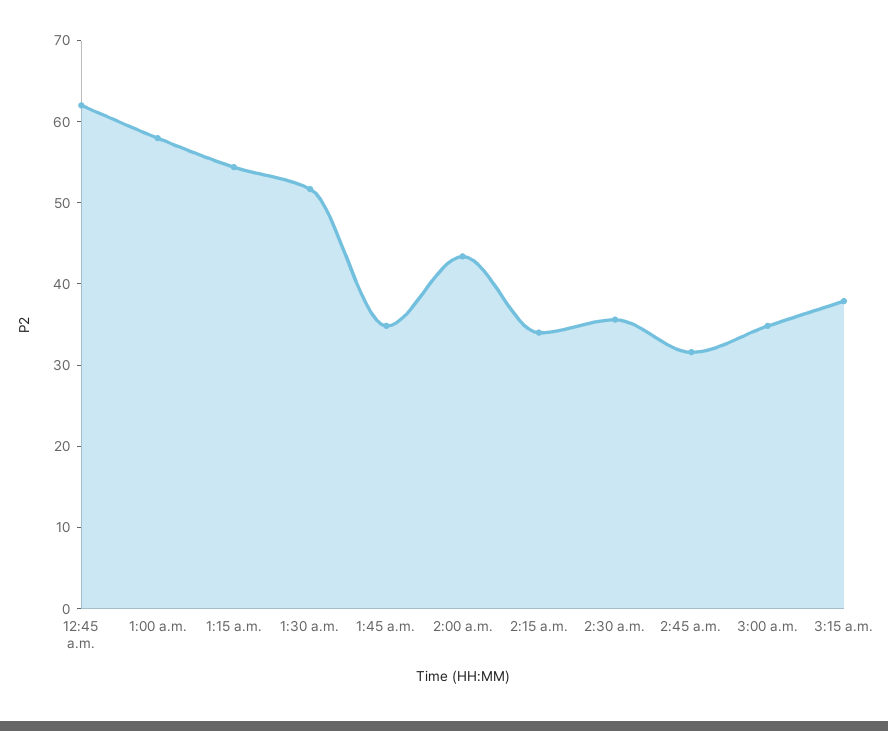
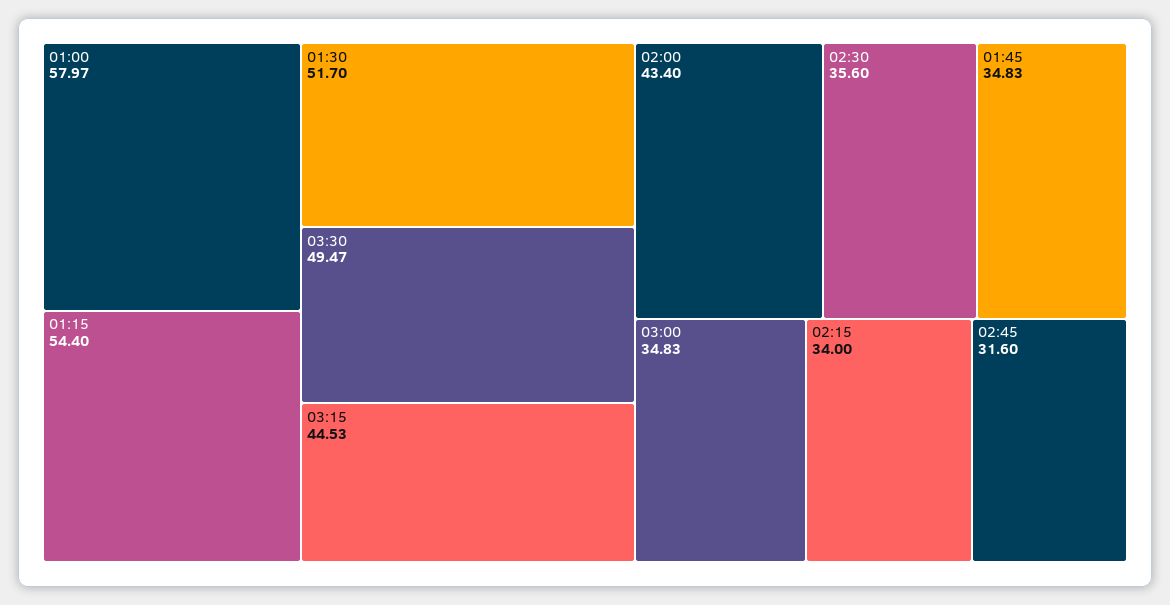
12:45 a.m.: 62 -> none
3:15 a.m.: 38 -> 44.53
03:30: none -> 49.47

